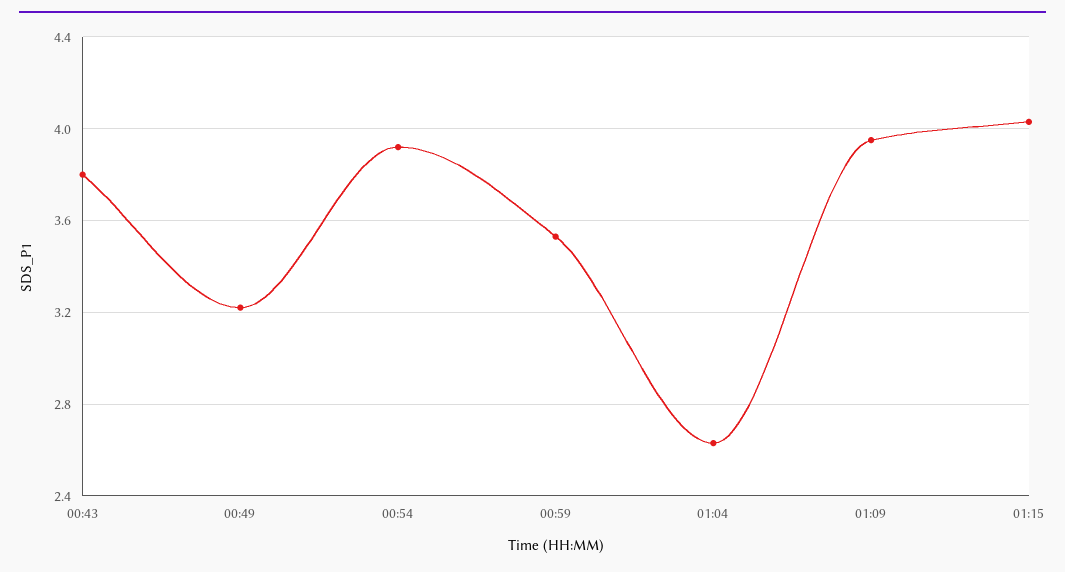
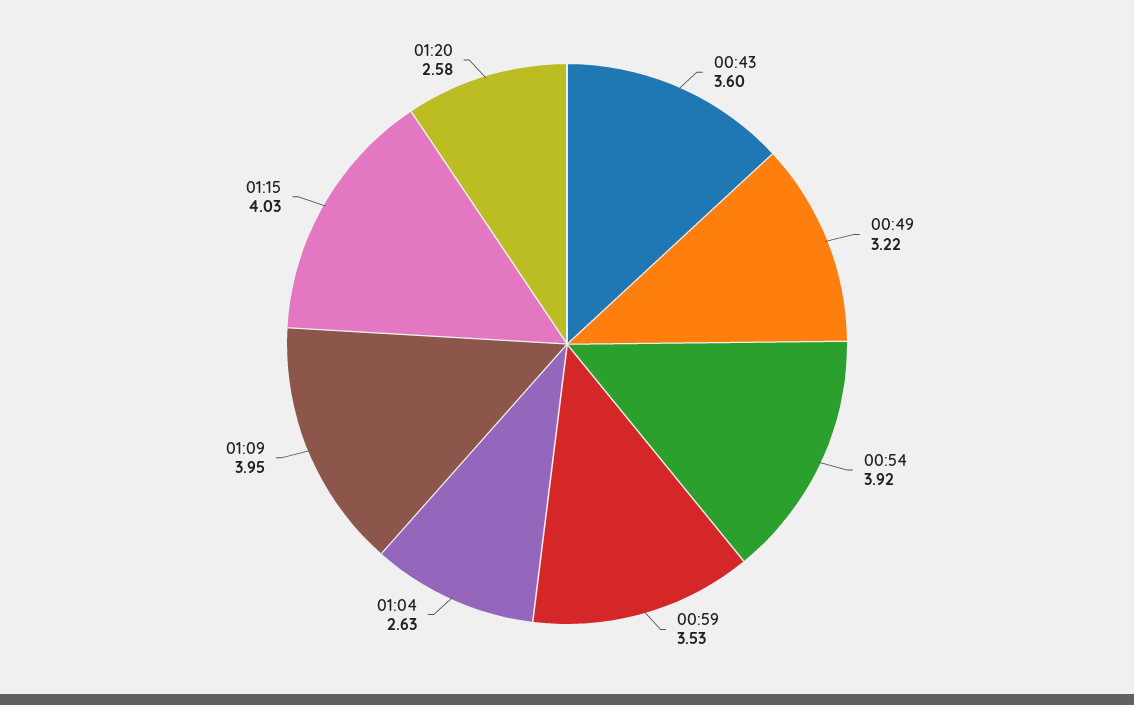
00:43: 3.8 -> 3.6
01:20: none -> 2.58

